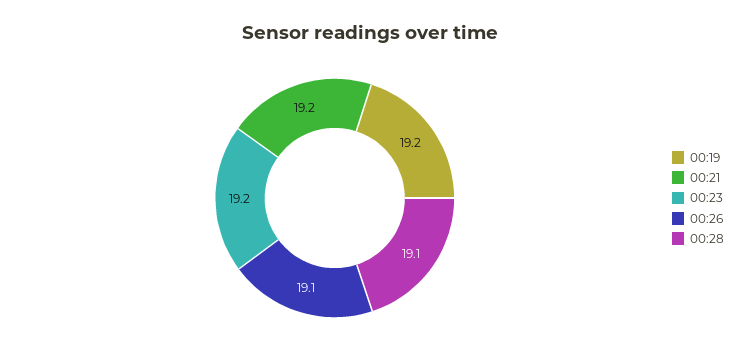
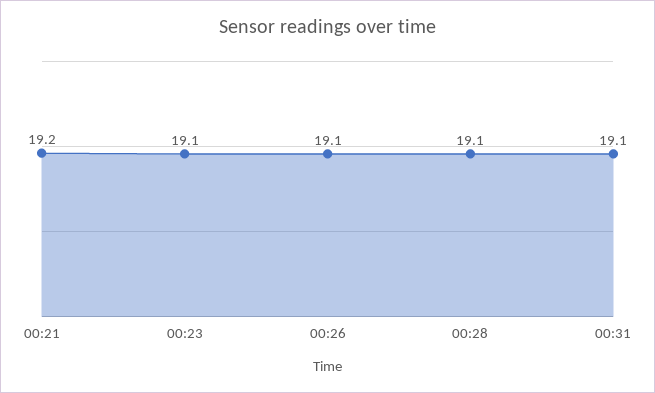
00:19: 19.2 -> none
00:23: 19.2 -> 19.1
00:31: none -> 19.1

